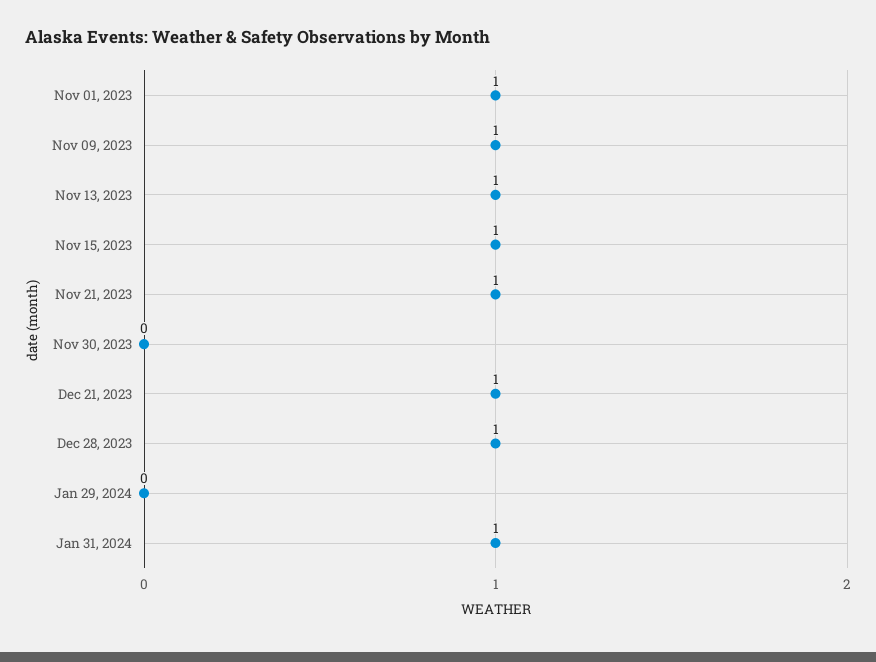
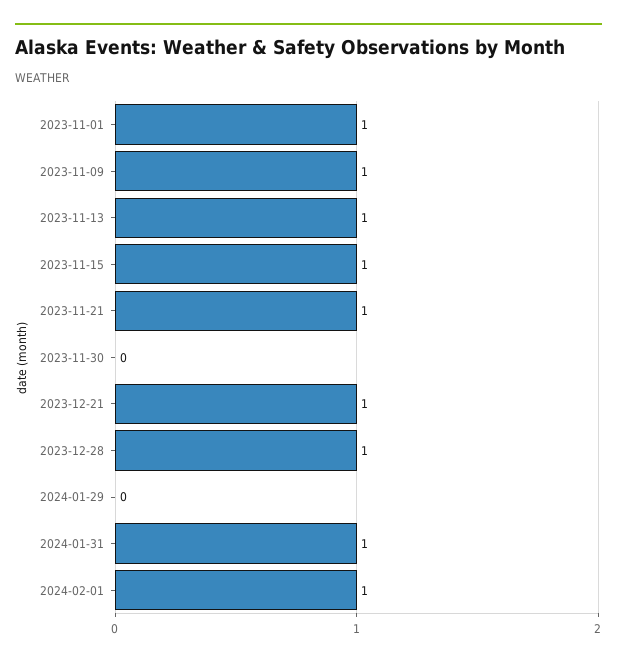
2024-02-01: none -> 1

